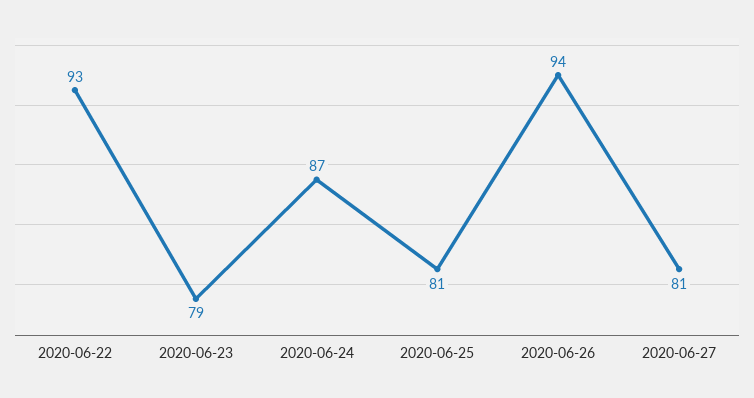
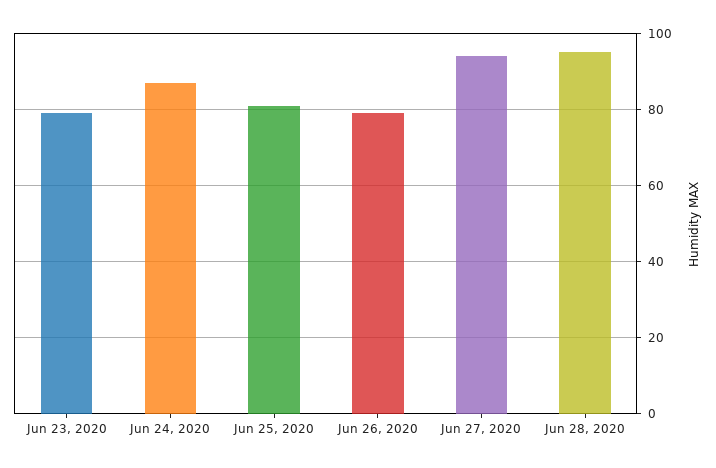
2020-06-22: 93 -> none
2020-06-26: 94 -> 80
2020-06-27: 81 -> 95
Jun 28, 2020: none -> 95

